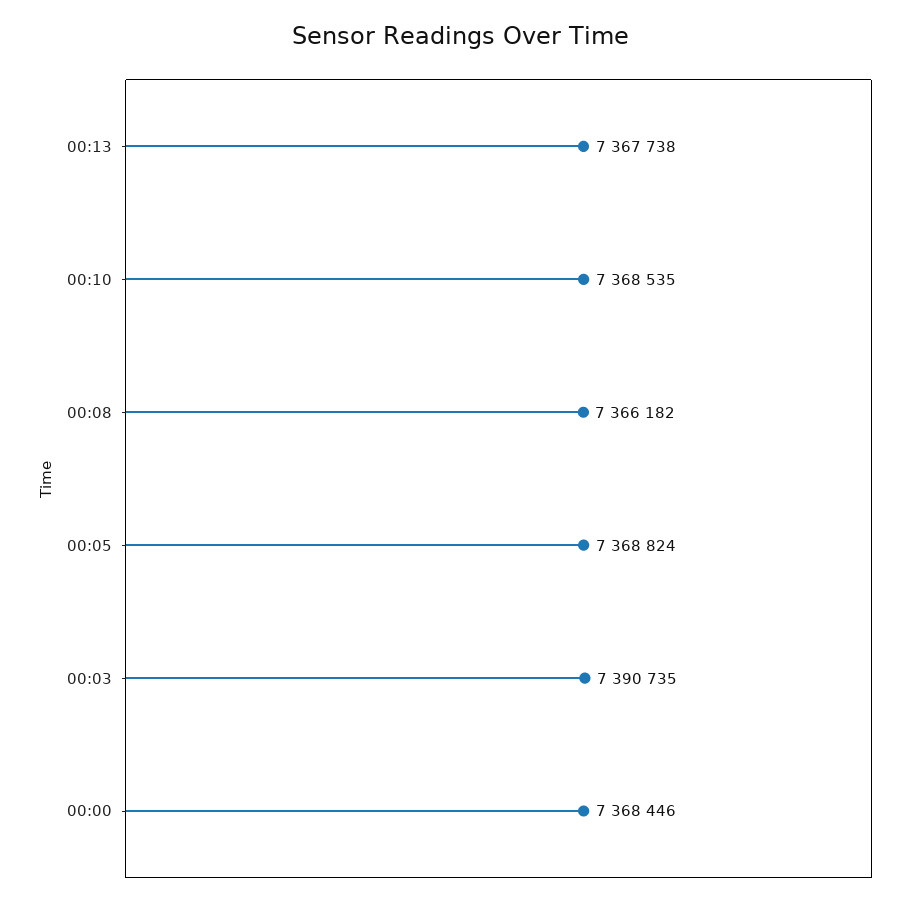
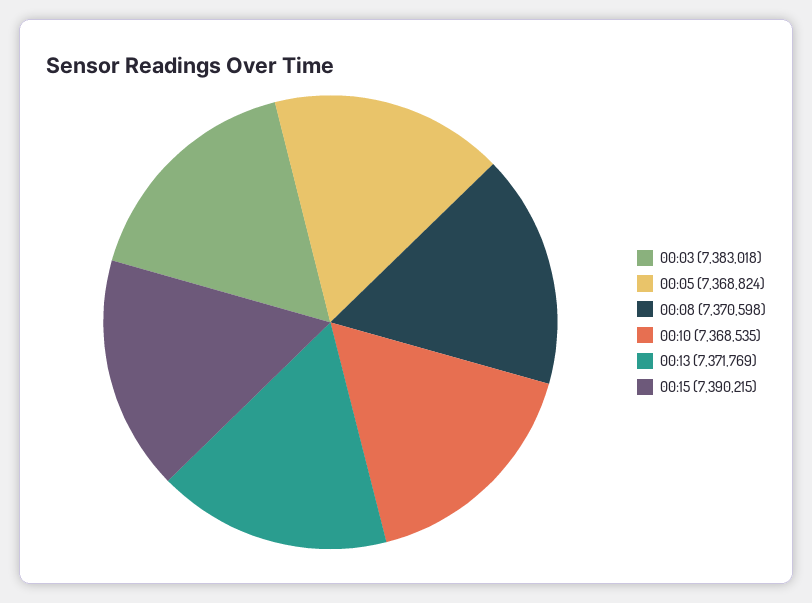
00:13: 7367738 -> 7371769
00:08: 7366182 -> 7370598
00:03: 7390735 -> 7383018
00:00: 7368446 -> none
00:15: none -> 7390215

